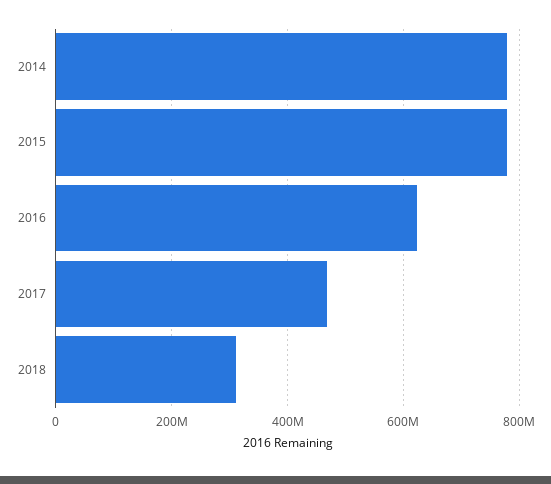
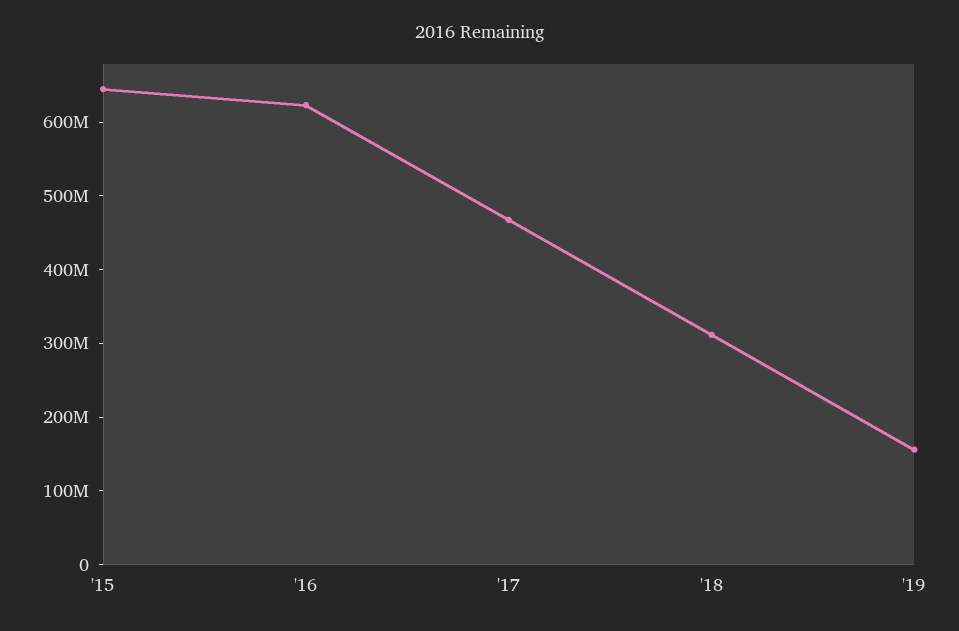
2014: 780000000 -> none
2015: 780000000 -> 640000000
'19: none -> 160000000

